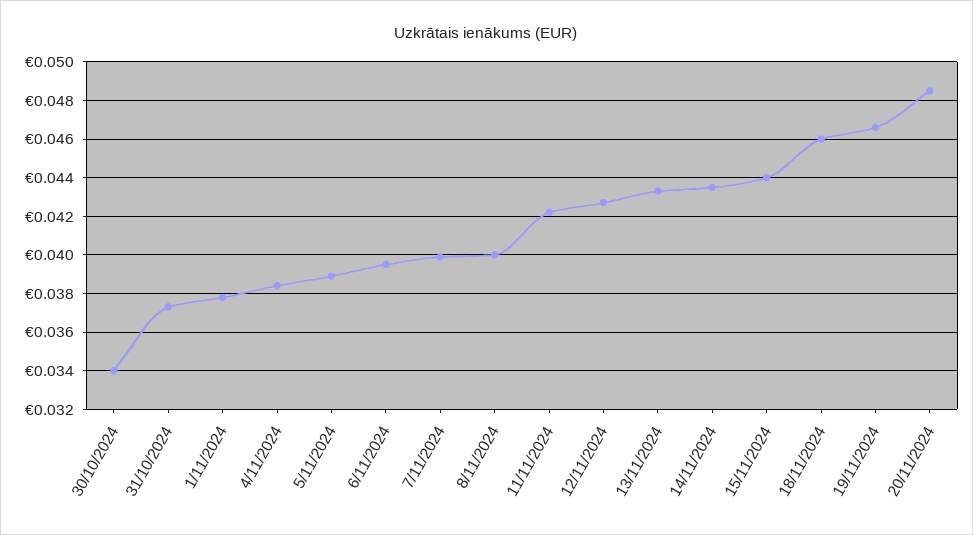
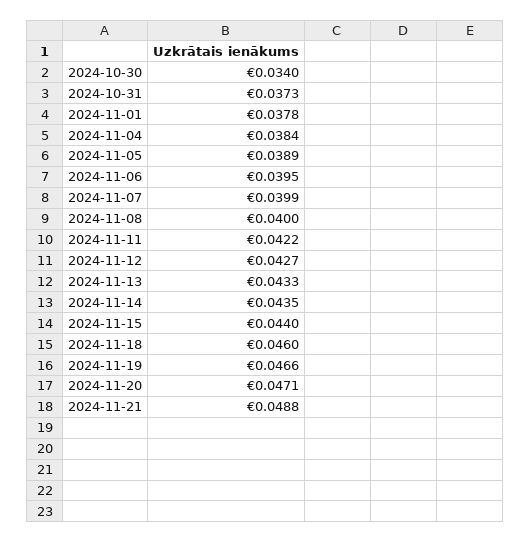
20/11/2024: 0.0485 -> 0.0471
2024-11-21: none -> 0.0488

